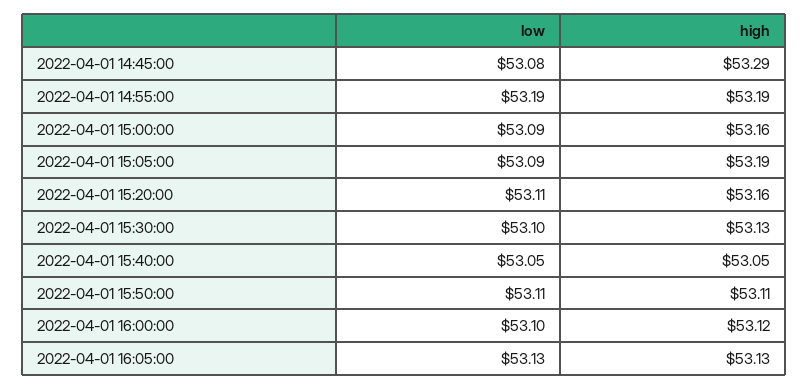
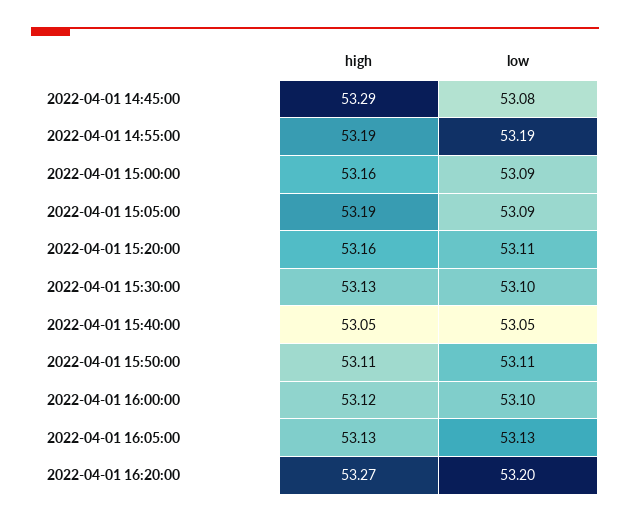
high, 2022-04-01 16:20:00: none -> 53.27
low, 2022-04-01 16:20:00: none -> 53.2

